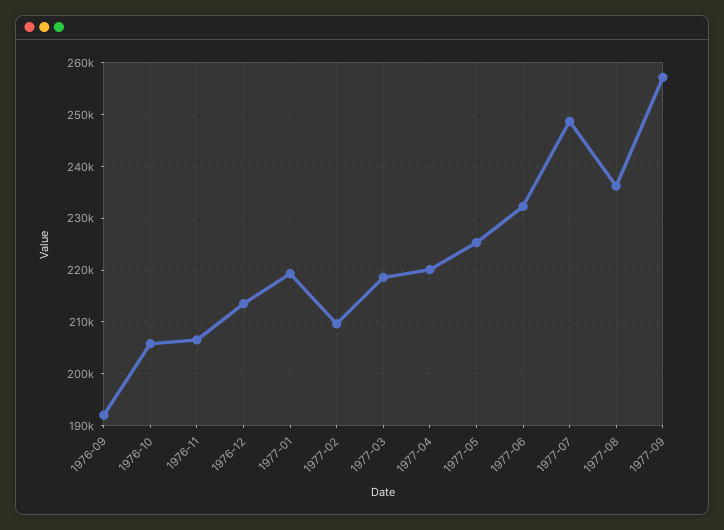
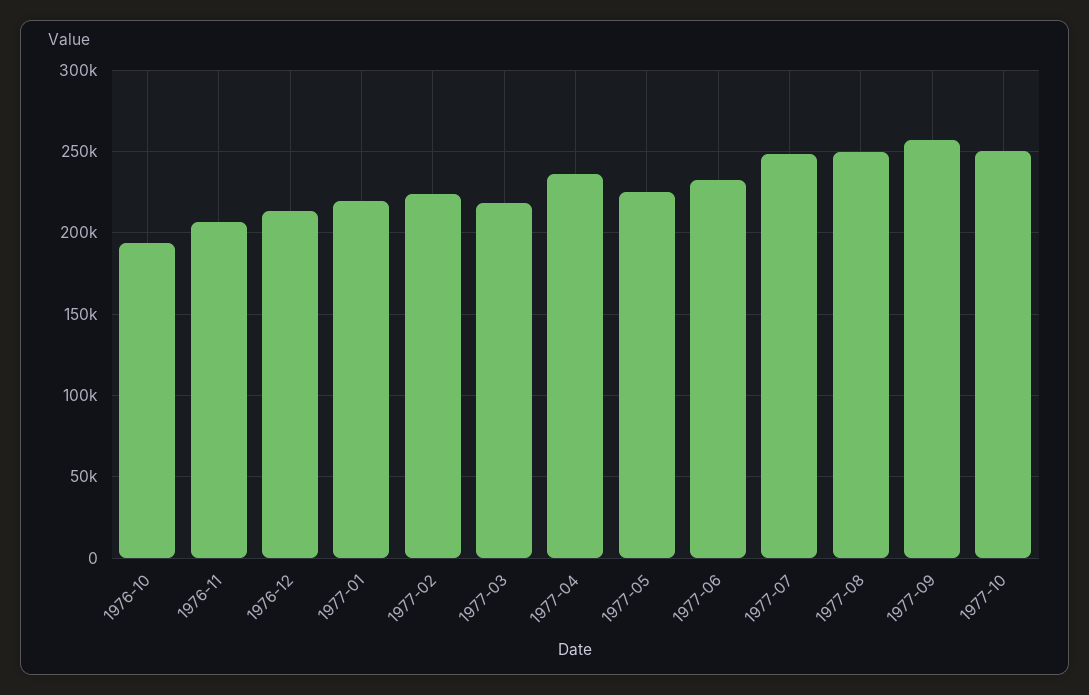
1976-09: 192000 -> none
1976-10: 206000 -> 195000
1977-02: 210000 -> 225000
1977-04: 220000 -> 235000
1977-08: 236000 -> 250000
1977-10: none -> 250000

